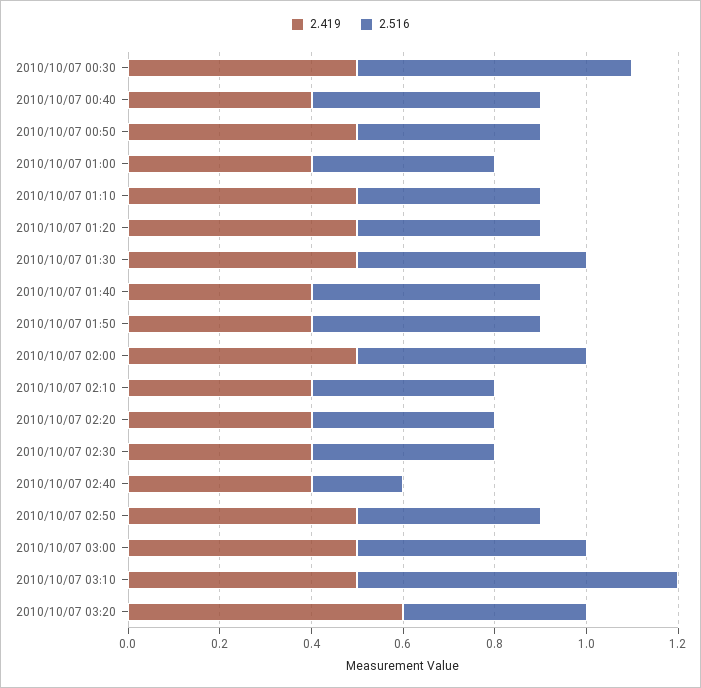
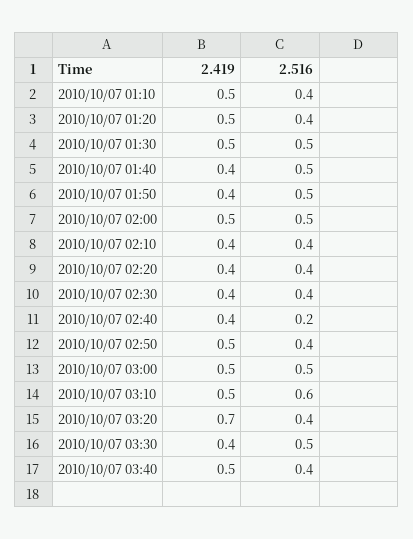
2.419, 2010/10/07 00:30: 0.5 -> none
2.516, 2010/10/07 00:30: 0.6 -> none
2.419, 2010/10/07 00:40: 0.4 -> none
2.516, 2010/10/07 00:40: 0.5 -> none
2.419, 2010/10/07 00:50: 0.5 -> none
2.516, 2010/10/07 00:50: 0.4 -> none
2.419, 2010/10/07 01:00: 0.4 -> none
2.516, 2010/10/07 01:00: 0.4 -> none
2.516, 2010/10/07 03:10: 0.7 -> 0.6
2.419, 2010/10/07 03:20: 0.6 -> 0.7
2.419, 2010/10/07 03:30: none -> 0.4
2.516, 2010/10/07 03:30: none -> 0.5
2.419, 2010/10/07 03:40: none -> 0.5
2.516, 2010/10/07 03:40: none -> 0.4

